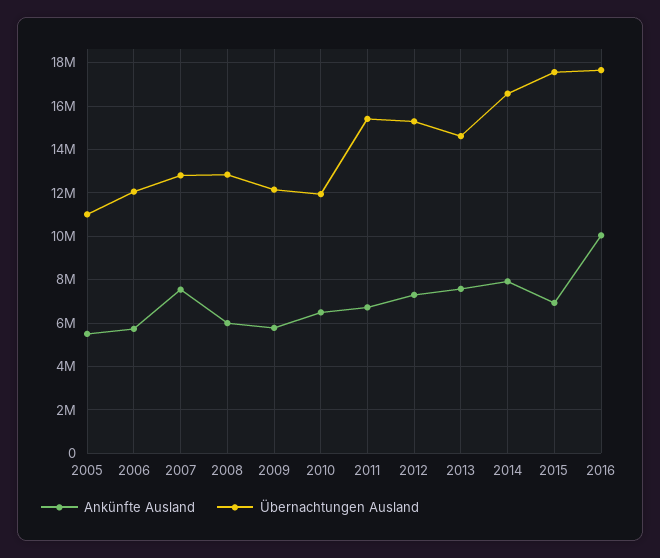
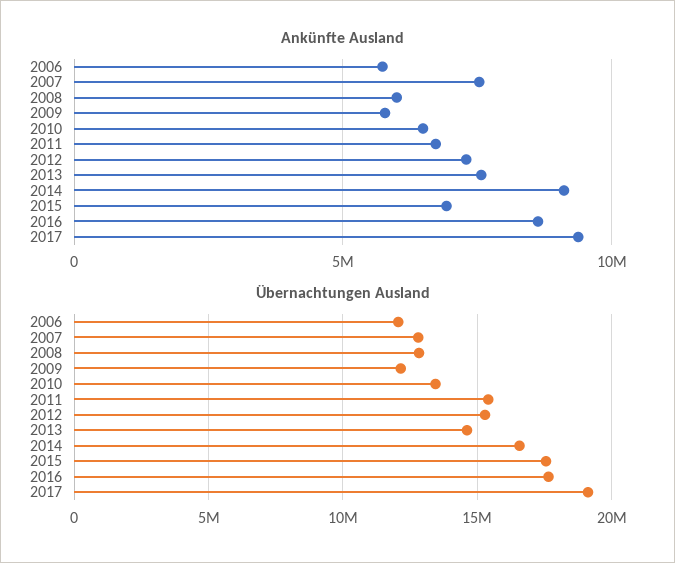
Ankünfte Ausland, 2005: 5500000 -> none
Übernachtungen Ausland, 2005: 11000000 -> none
Übernachtungen Ausland, 2010: 12000000 -> 13500000
Ankünfte Ausland, 2014: 8000000 -> 9000000
Ankünfte Ausland, 2016: 10000000 -> 8500000
Ankünfte Ausland, 2017: none -> 9500000
Übernachtungen Ausland, 2017: none -> 19000000

